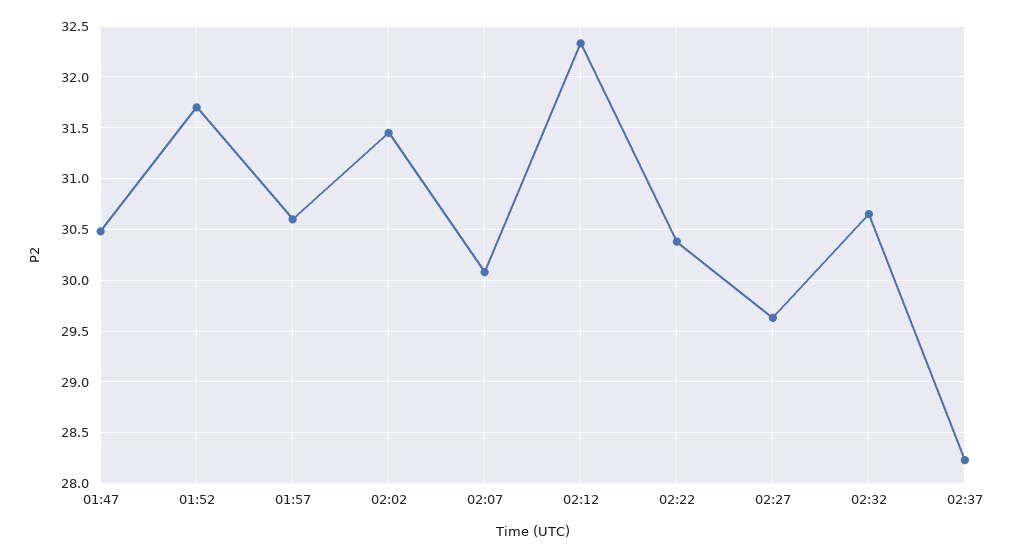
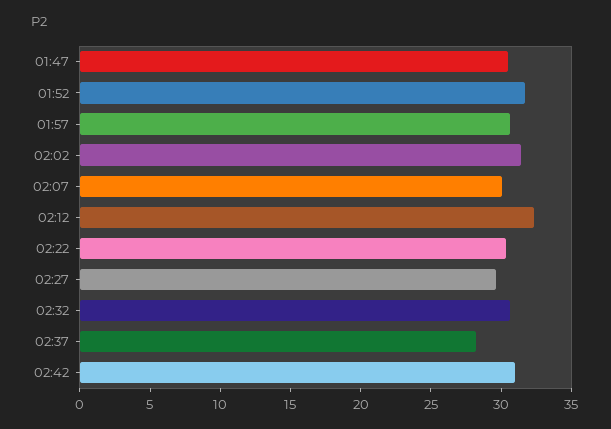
02:42: none -> 31

